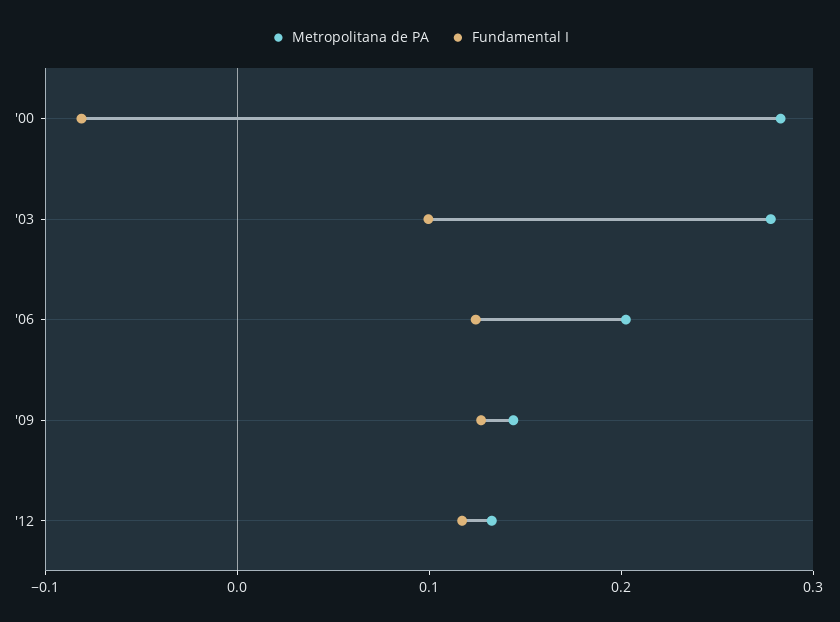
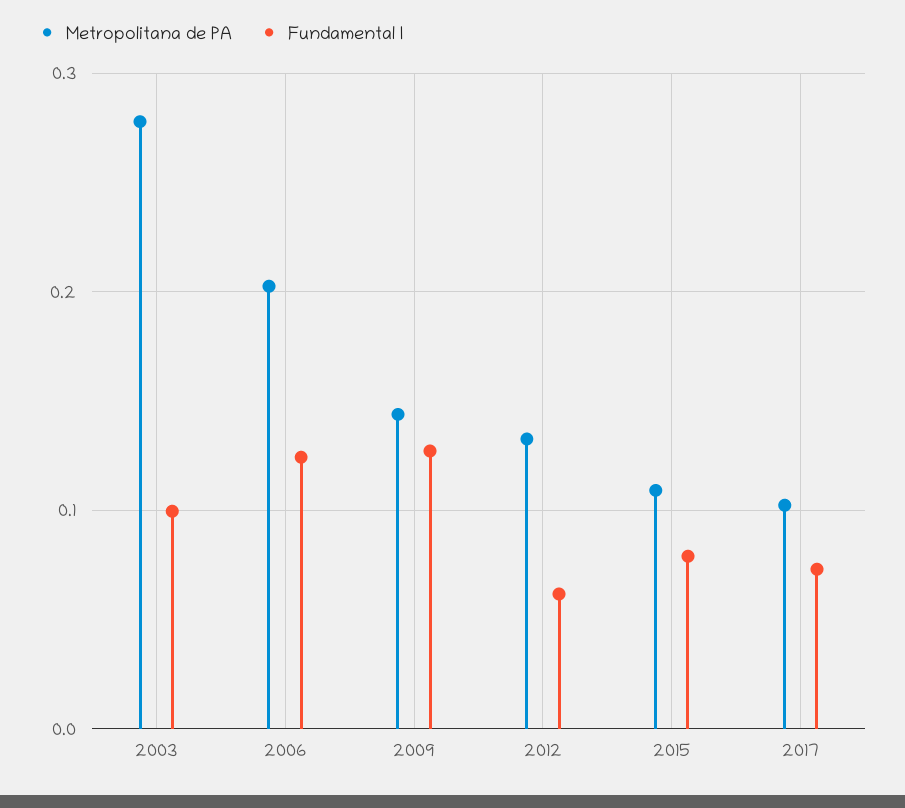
Metropolitana de PA, '00: 0.28 -> none
Fundamental I, '00: -0.08 -> none
Fundamental I, '12: 0.12 -> 0.06
Metropolitana de PA, 2015: none -> 0.11
Fundamental I, 2015: none -> 0.08
Metropolitana de PA, 2017: none -> 0.1
Fundamental I, 2017: none -> 0.07

